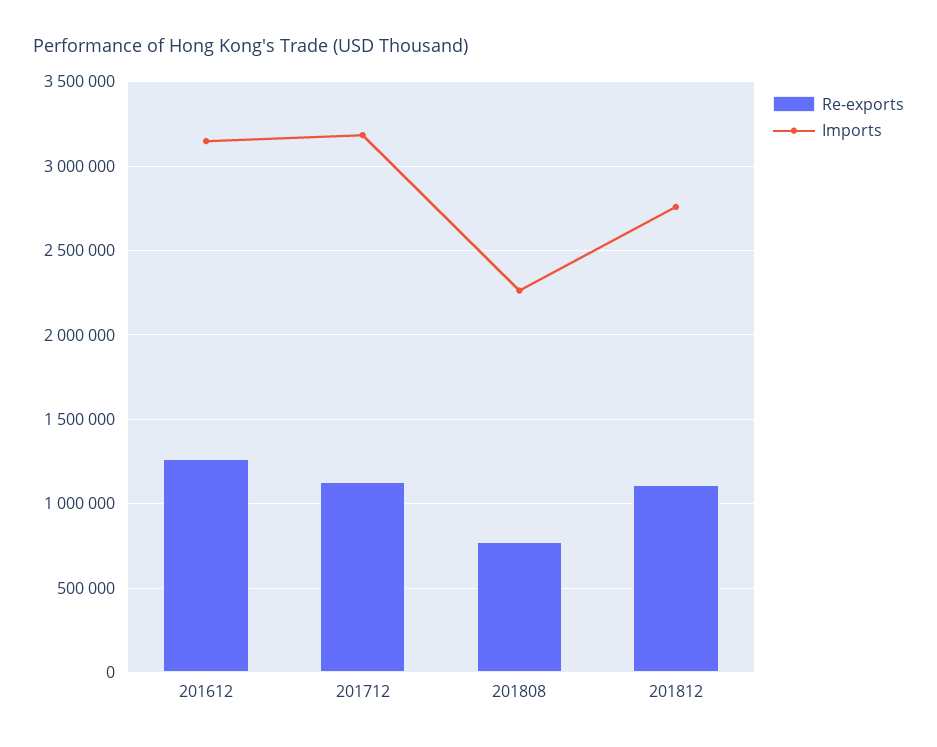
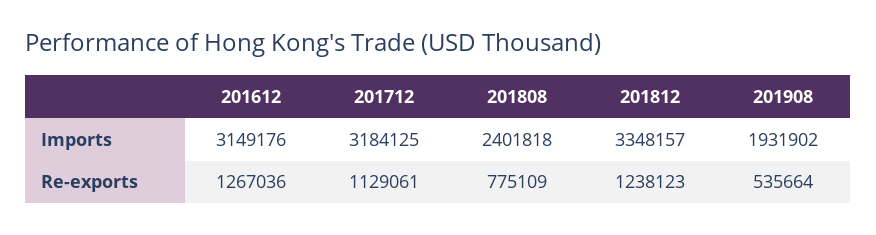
Imports, 201808: 2250000 -> 2401818
Re-exports, 201812: 1100000 -> 1238123
Imports, 201812: 2750000 -> 3348157
Imports, 201908: none -> 1931902
Re-exports, 201908: none -> 535664

